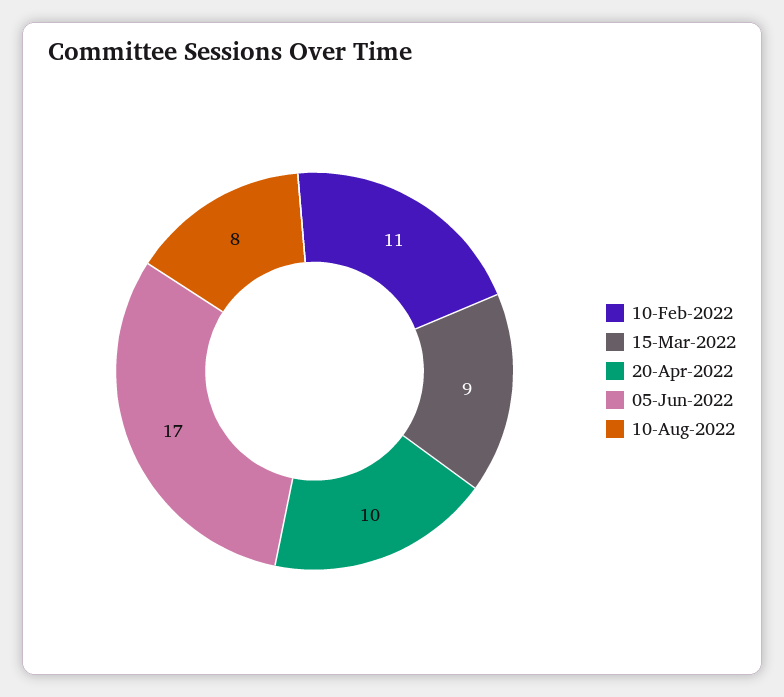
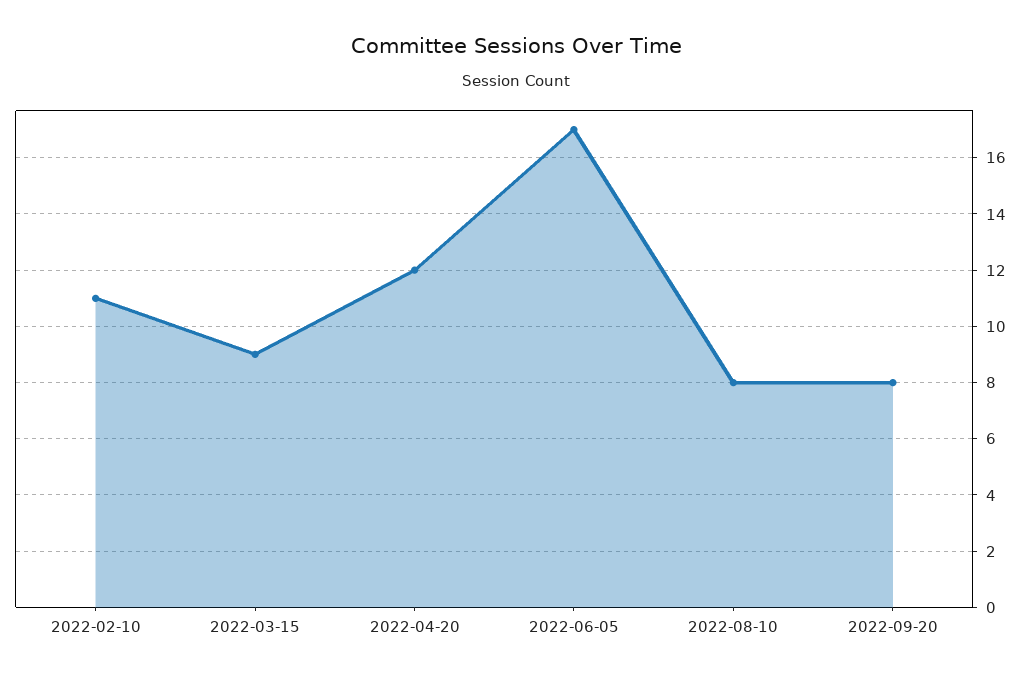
20-Apr-2022: 10 -> 12
2022-09-20: none -> 8

